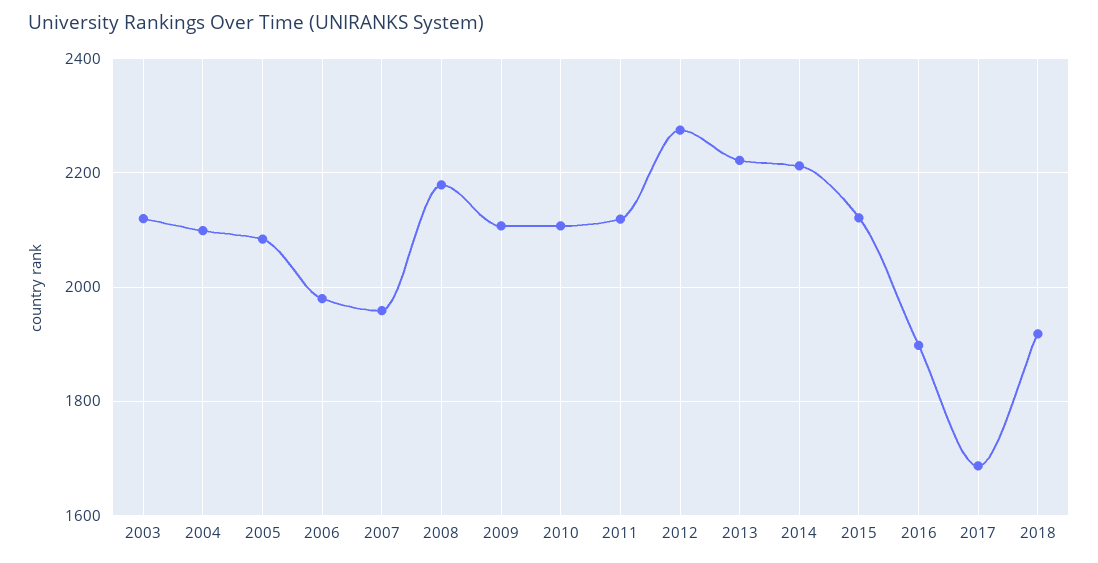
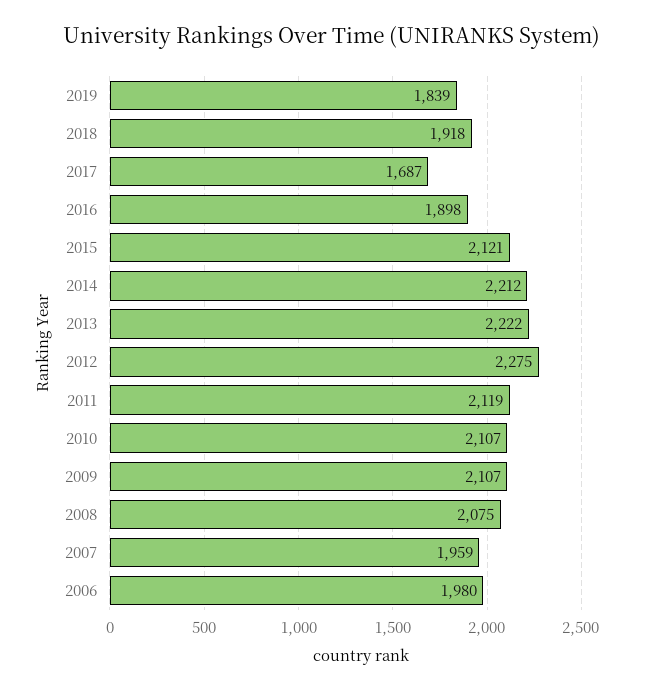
2003: 2120 -> none
2004: 2100 -> none
2005: 2080 -> none
2008: 2180 -> 2075
2019: none -> 1839

